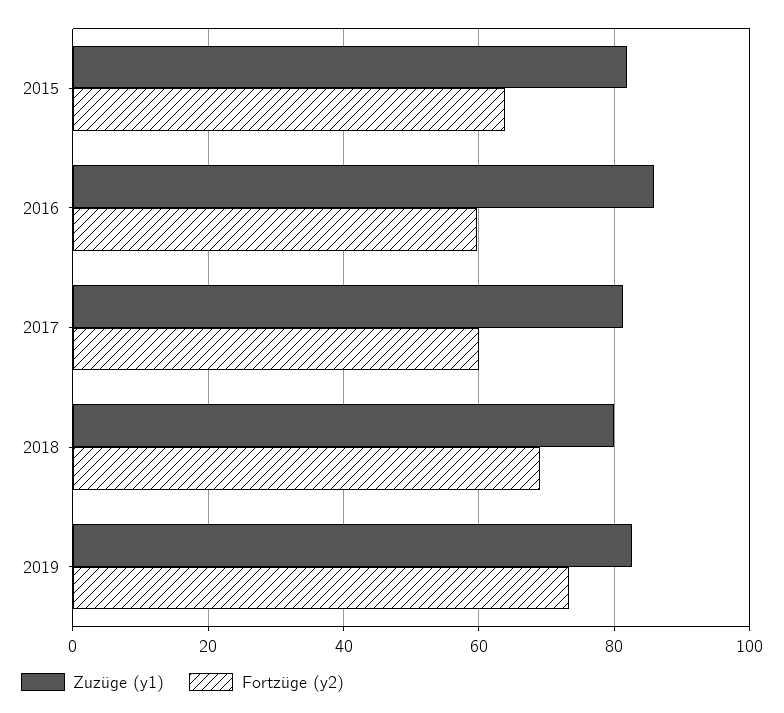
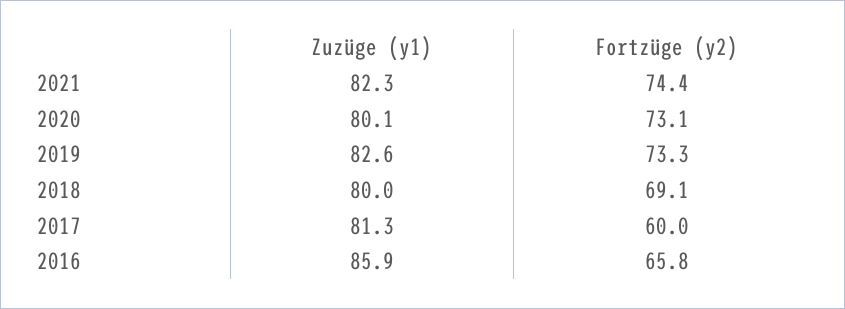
Zuzüge (y1), 2015: 82 -> none
Fortzüge (y2), 2015: 64 -> none
Fortzüge (y2), 2016: 60 -> 65.8
Zuzüge (y1), 2021: none -> 82.3
Fortzüge (y2), 2021: none -> 74.4
Zuzüge (y1), 2020: none -> 80.1
Fortzüge (y2), 2020: none -> 73.1

